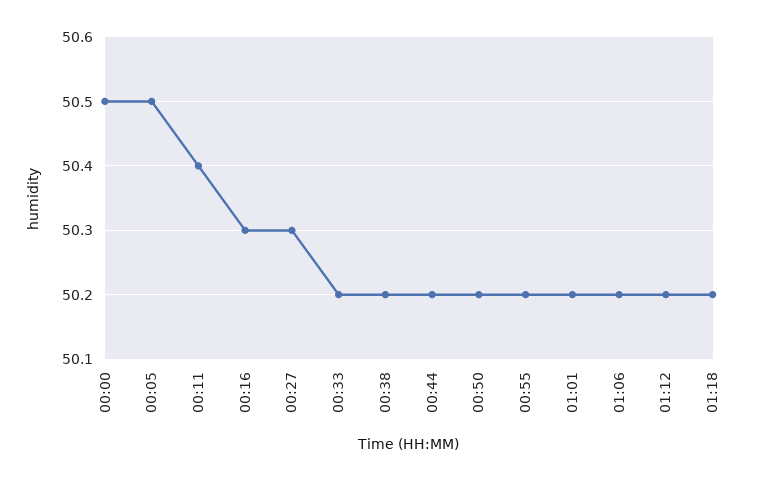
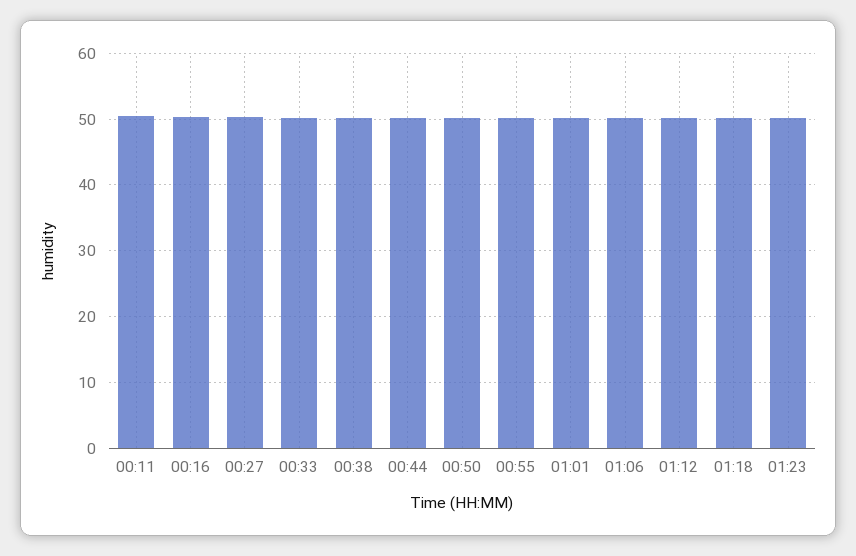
00:00: 50.5 -> none
00:05: 50.5 -> none
01:23: none -> 50

